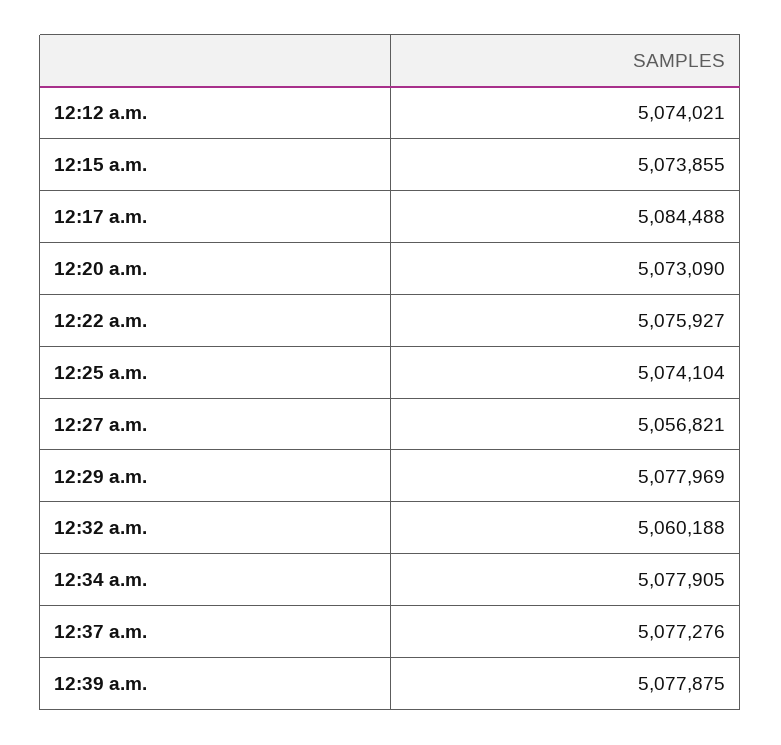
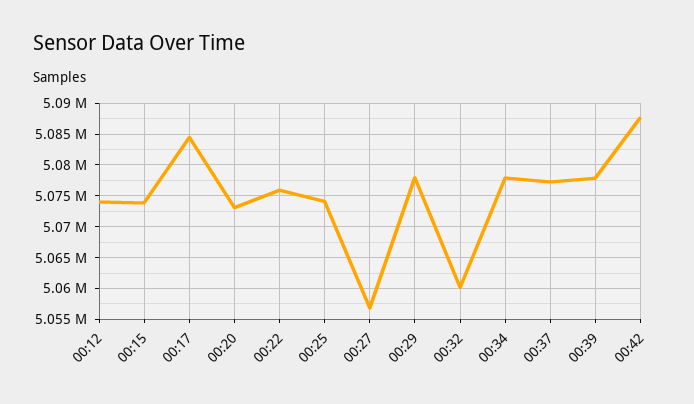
00:42: none -> 5088000

